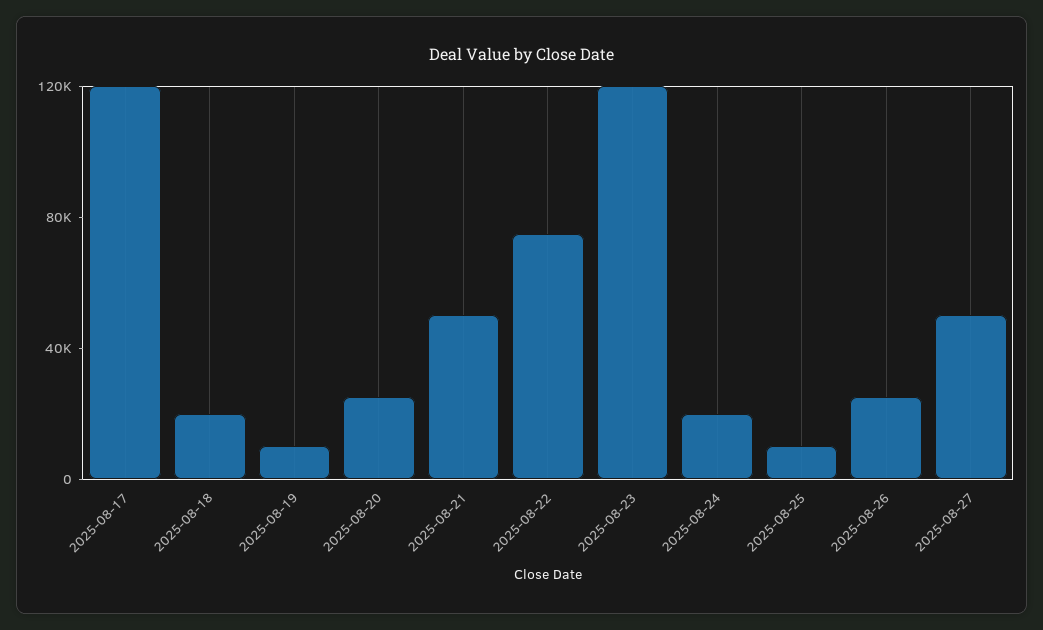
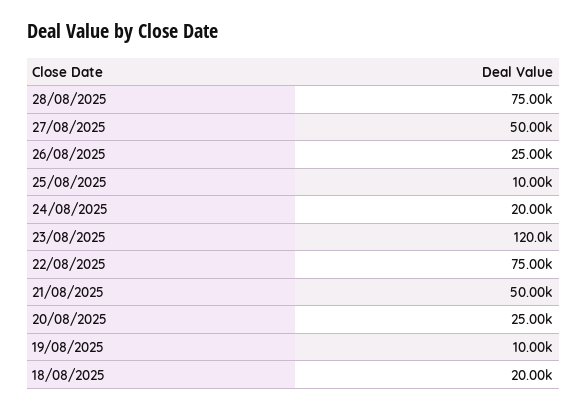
2025-08-17: 120000 -> none
28/08/2025: none -> 75000

